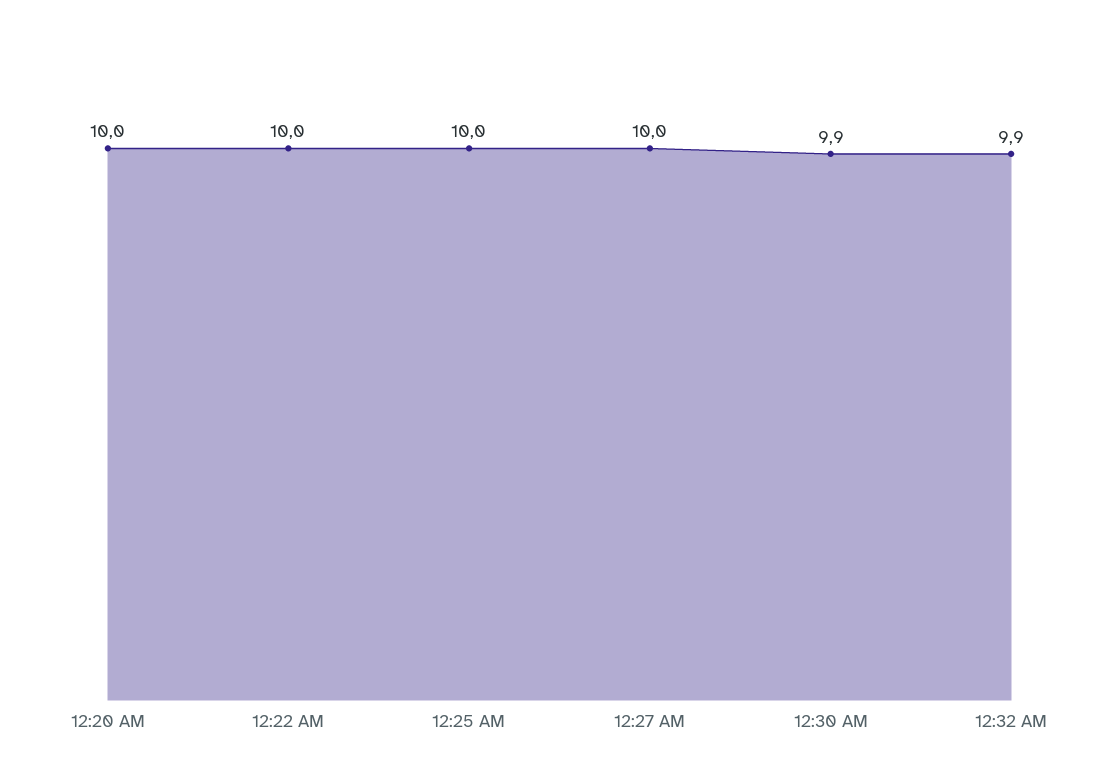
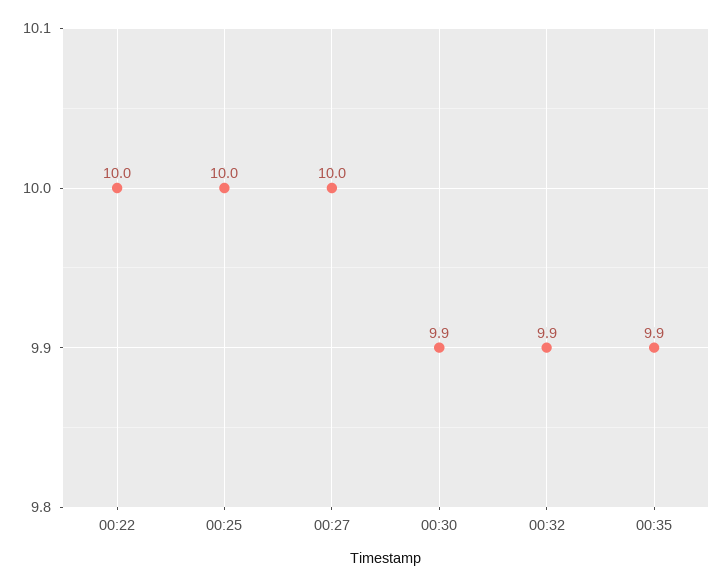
12:20 AM: 10 -> none
00:35: none -> 9.9

